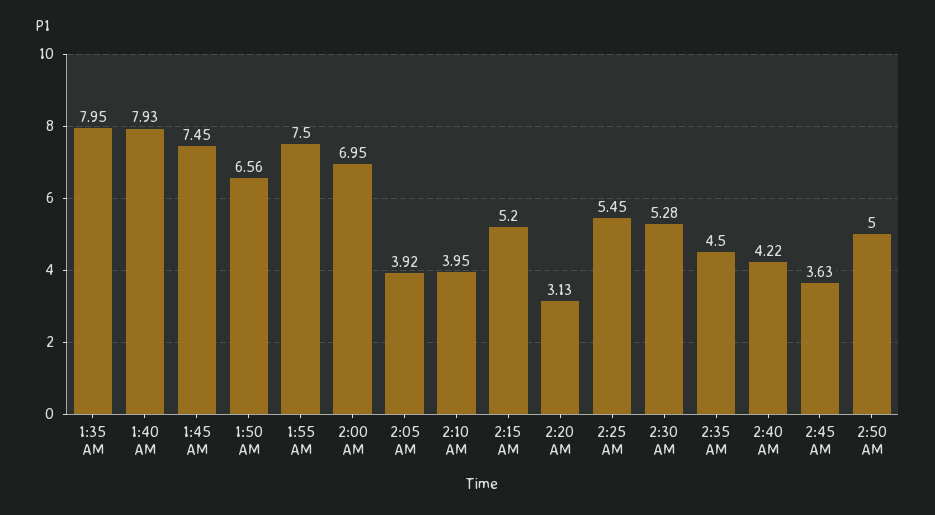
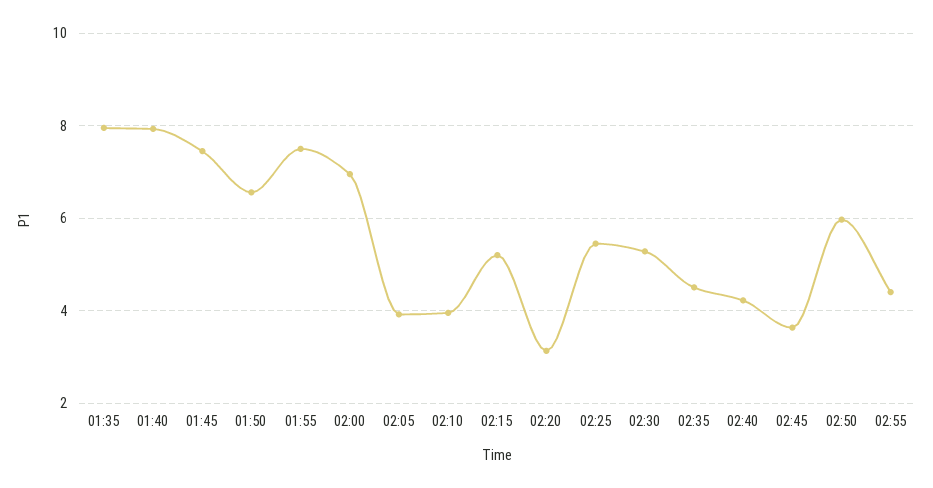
2:50 AM: 5 -> 6
02:55: none -> 4.4

